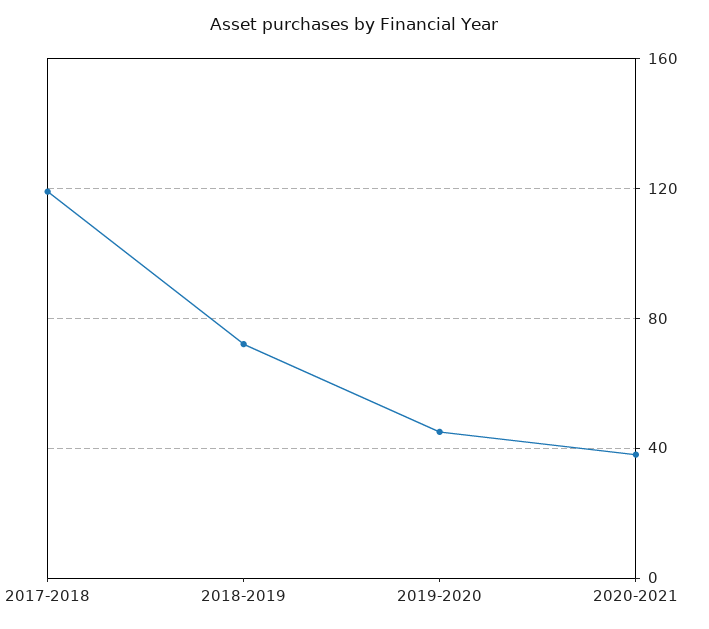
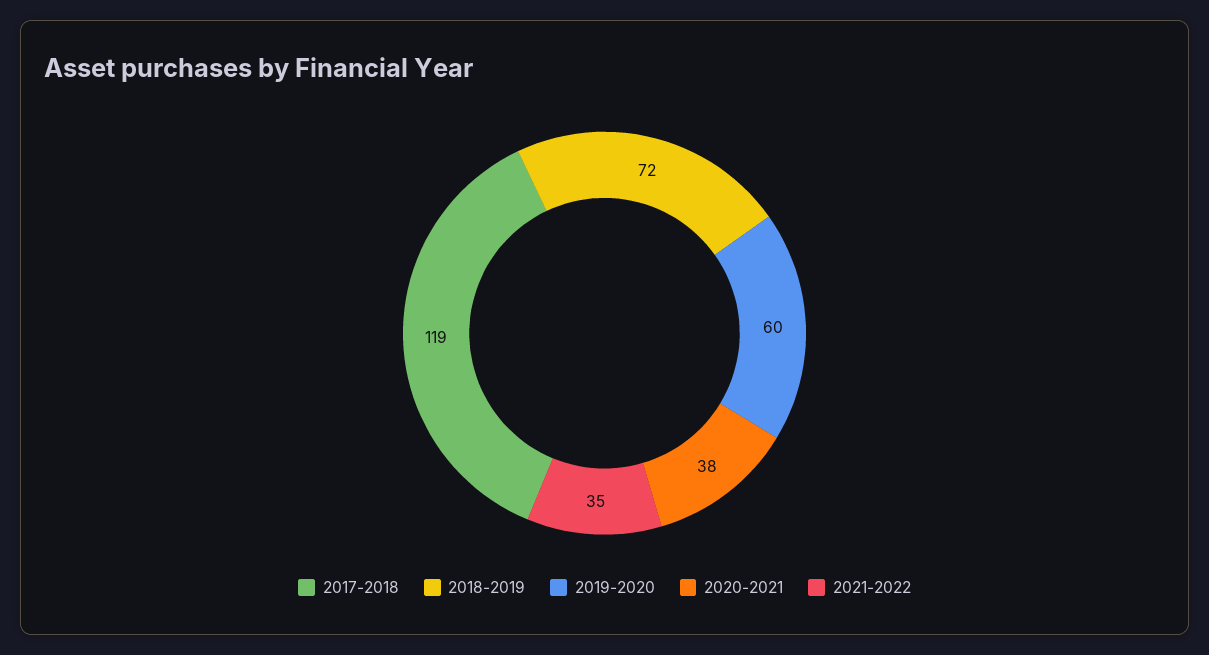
2019-2020: 45 -> 60
2021-2022: none -> 35

